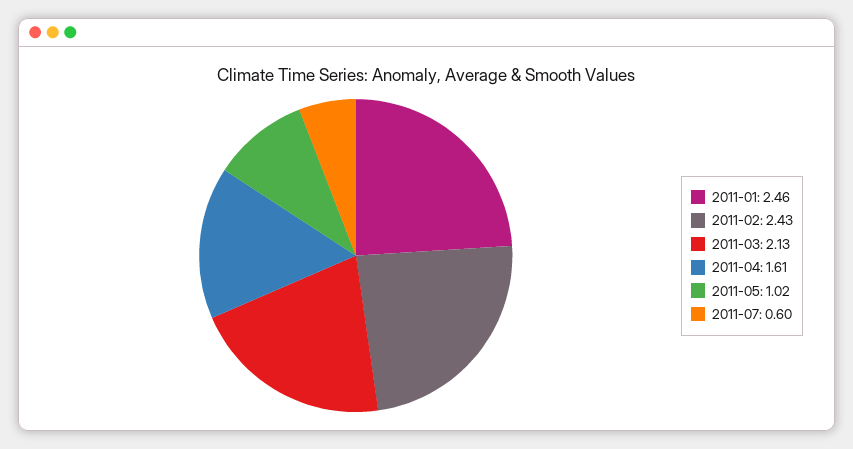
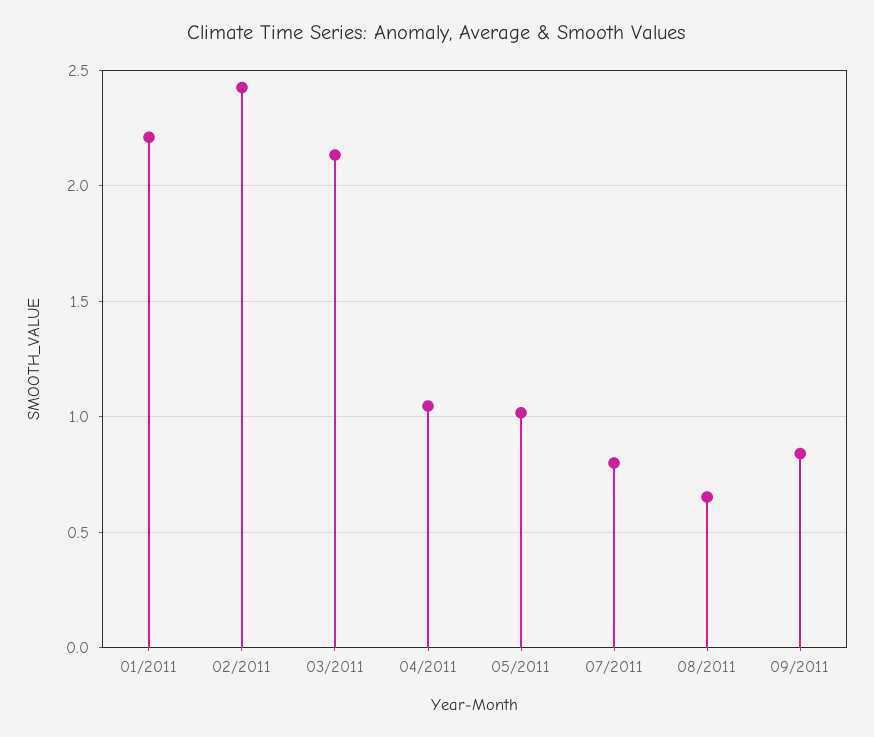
2011-01: 2.46 -> 2.2
2011-04: 1.61 -> 1.05
2011-07: 0.6 -> 0.8
08/2011: none -> 0.65
09/2011: none -> 0.85

